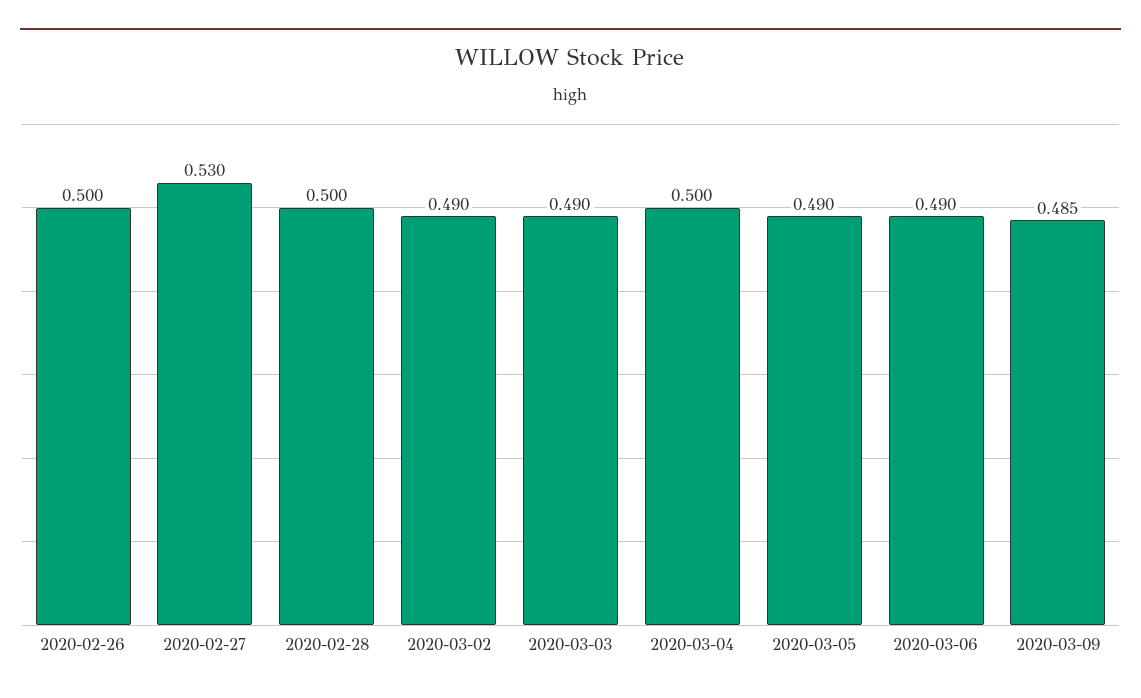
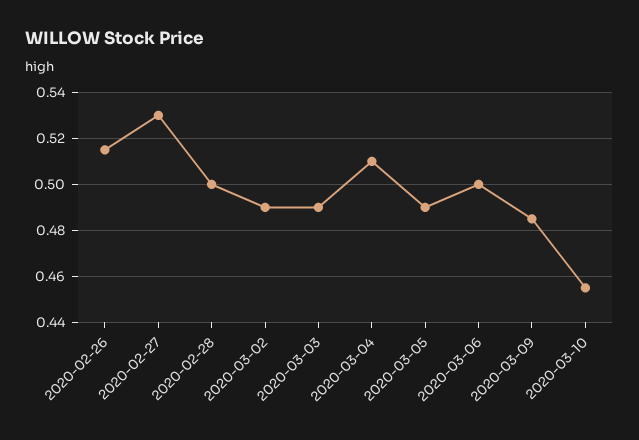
2020-02-26: 0.5 -> 0.515
2020-03-04: 0.5 -> 0.51
2020-03-06: 0.49 -> 0.5
2020-03-10: none -> 0.455

